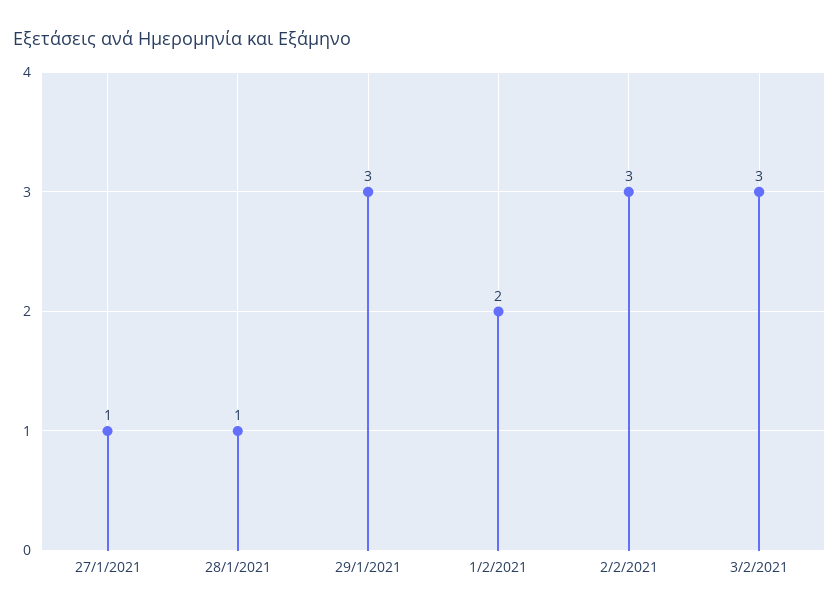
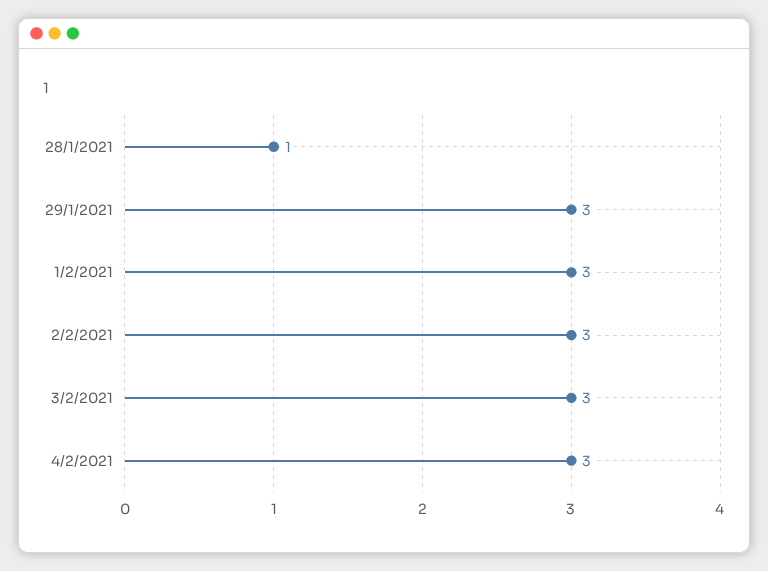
27/1/2021: 1 -> none
1/2/2021: 2 -> 3
4/2/2021: none -> 3

